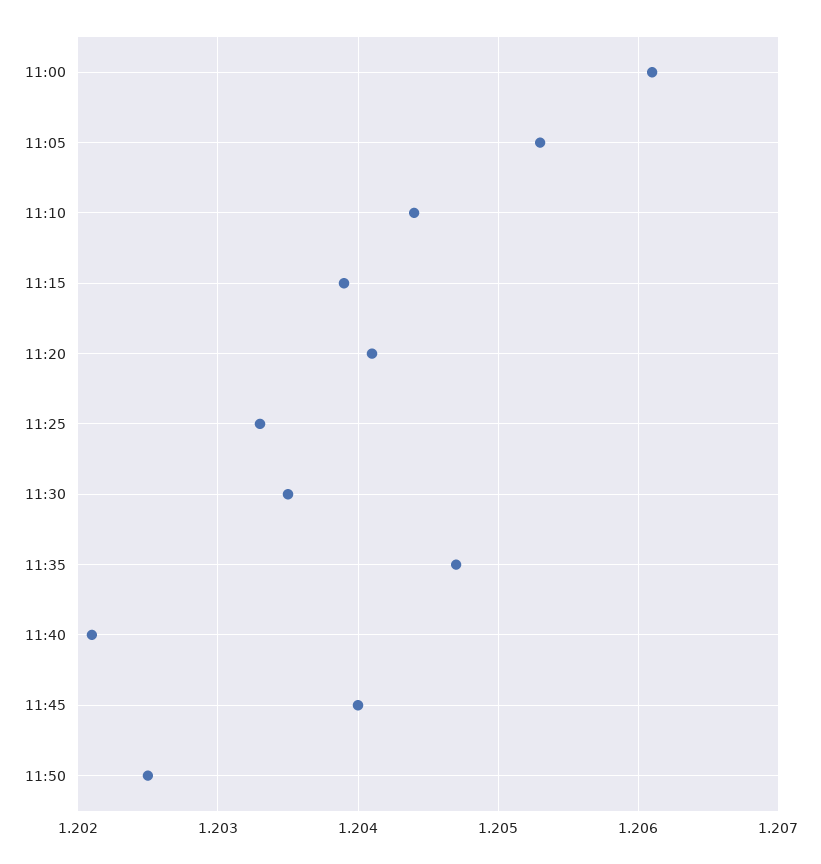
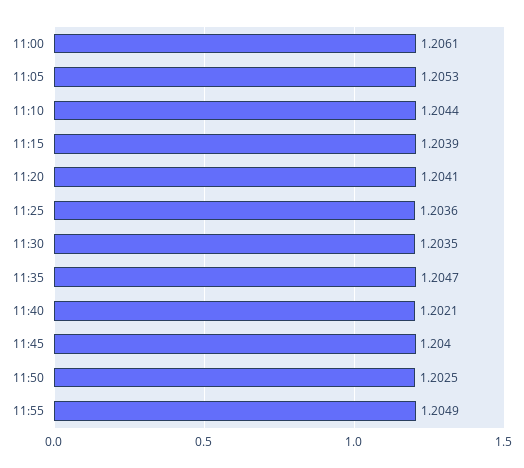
11:25: 1.2033 -> 1.2036
11:55: none -> 1.2049

